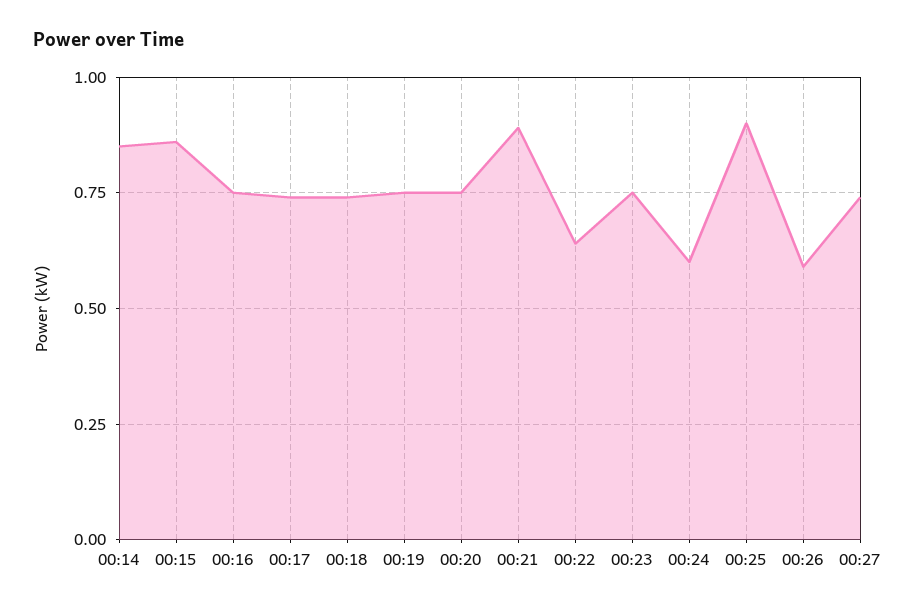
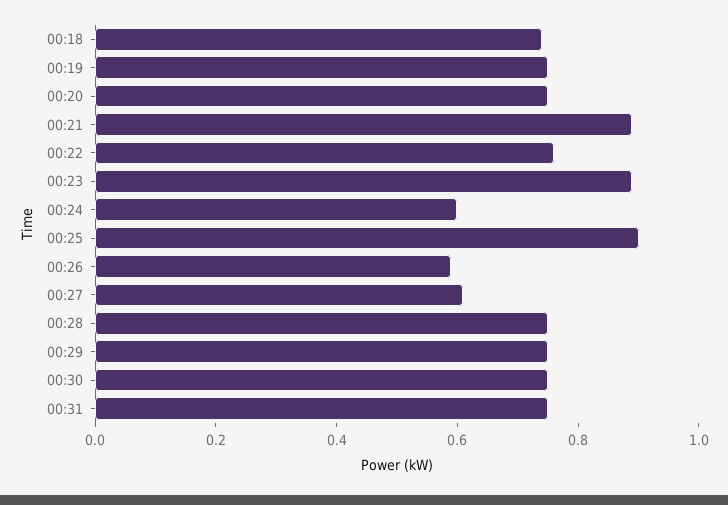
00:14: 0.85 -> none
00:15: 0.85 -> none
00:16: 0.75 -> none
00:17: 0.75 -> none
00:22: 0.65 -> 0.75
00:23: 0.75 -> 0.9
00:27: 0.75 -> 0.6
00:28: none -> 0.75
00:29: none -> 0.75
00:30: none -> 0.75
00:31: none -> 0.75

